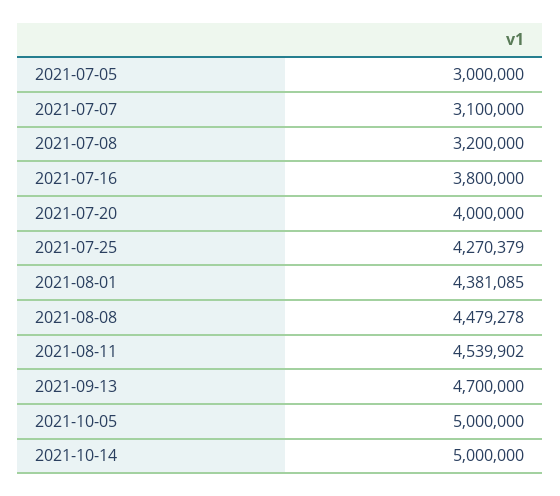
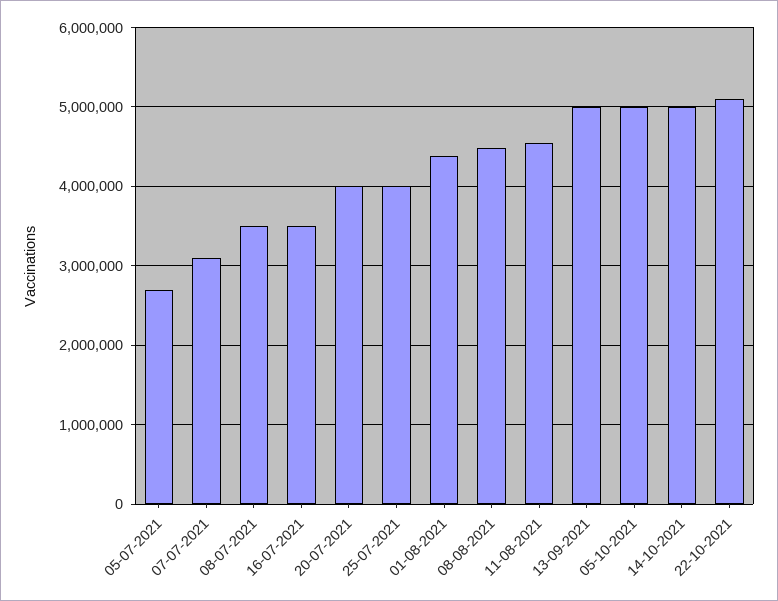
2021-07-05: 3000000 -> 2700000
2021-07-08: 3200000 -> 3500000
2021-07-16: 3800000 -> 3500000
2021-07-25: 4270379 -> 4000000
2021-09-13: 4700000 -> 5000000
22-10-2021: none -> 5100000

